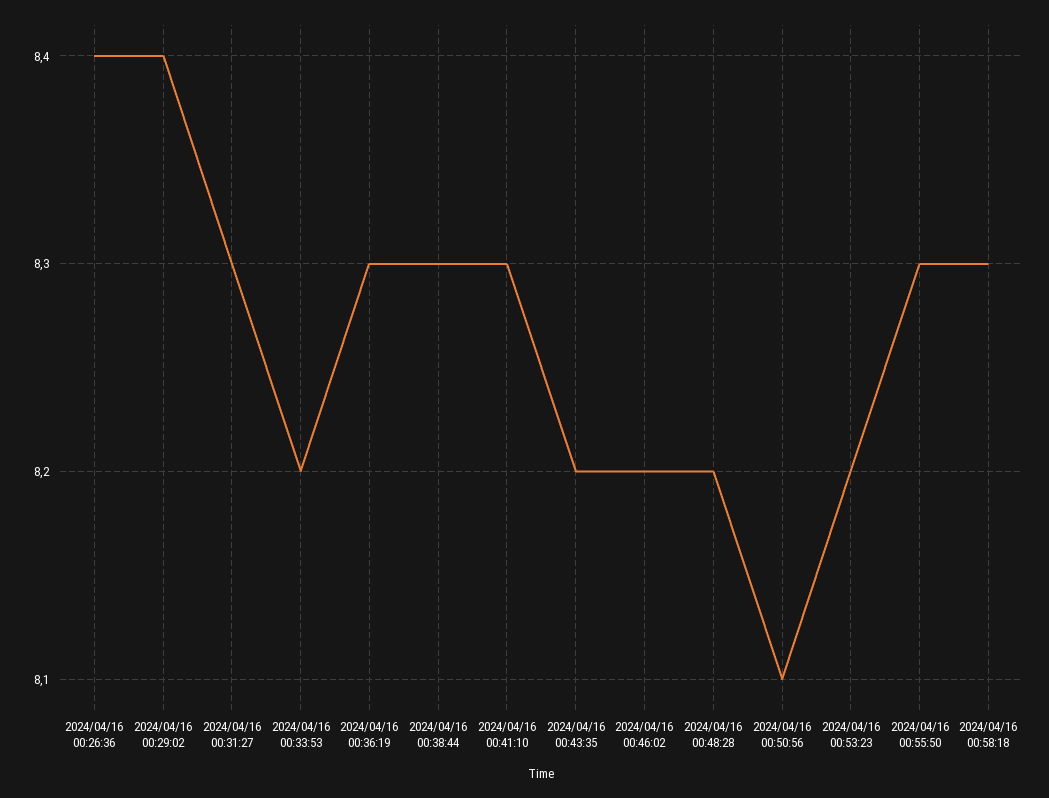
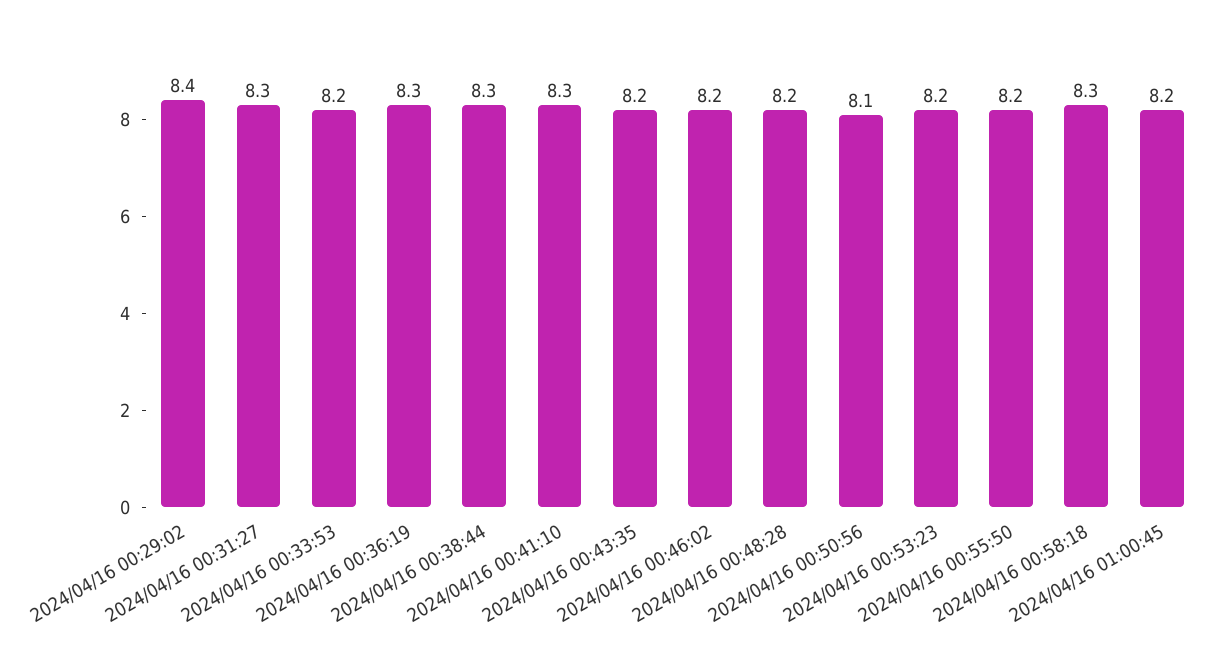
2024/04/16 00:26:36: 8.4 -> none
2024/04/16 00:55:50: 8.3 -> 8.2
2024/04/16 01:00:45: none -> 8.2

